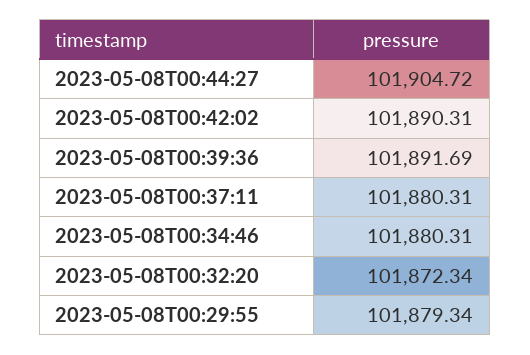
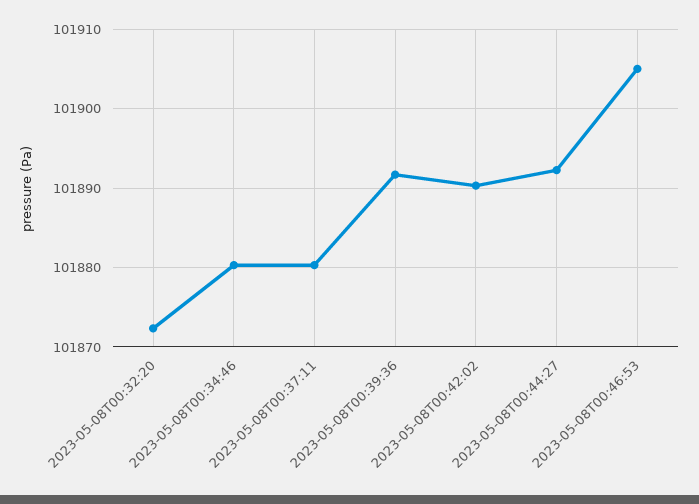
2023-05-08T00:44:27: 101904.72 -> 101892
2023-05-08T00:29:55: 101879.34 -> none
2023-05-08T00:46:53: none -> 101905

